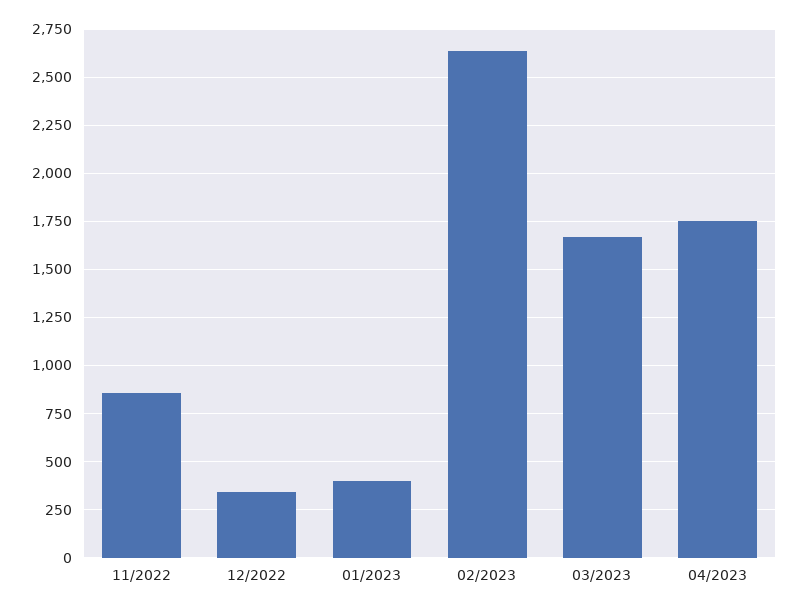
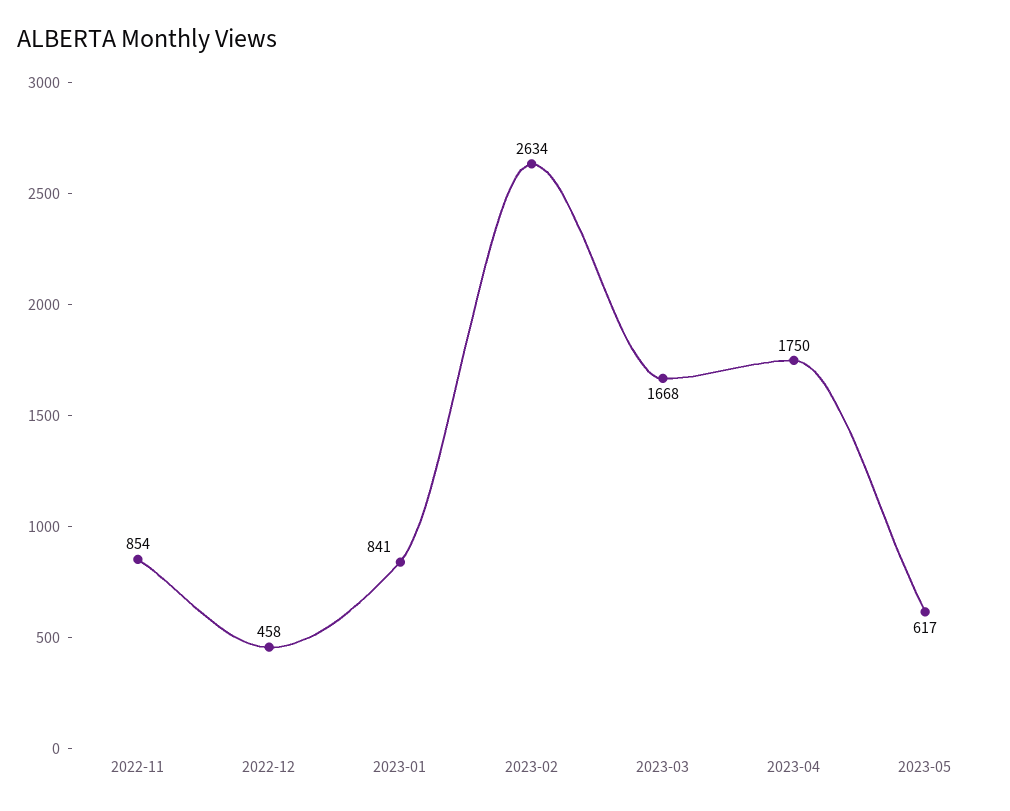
12/2022: 350 -> 458
01/2023: 400 -> 841
2023-05: none -> 617

